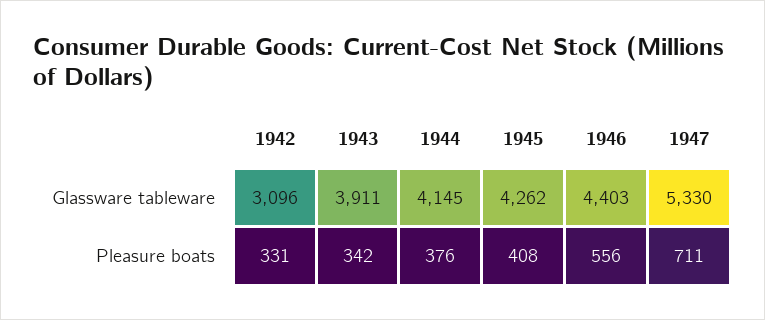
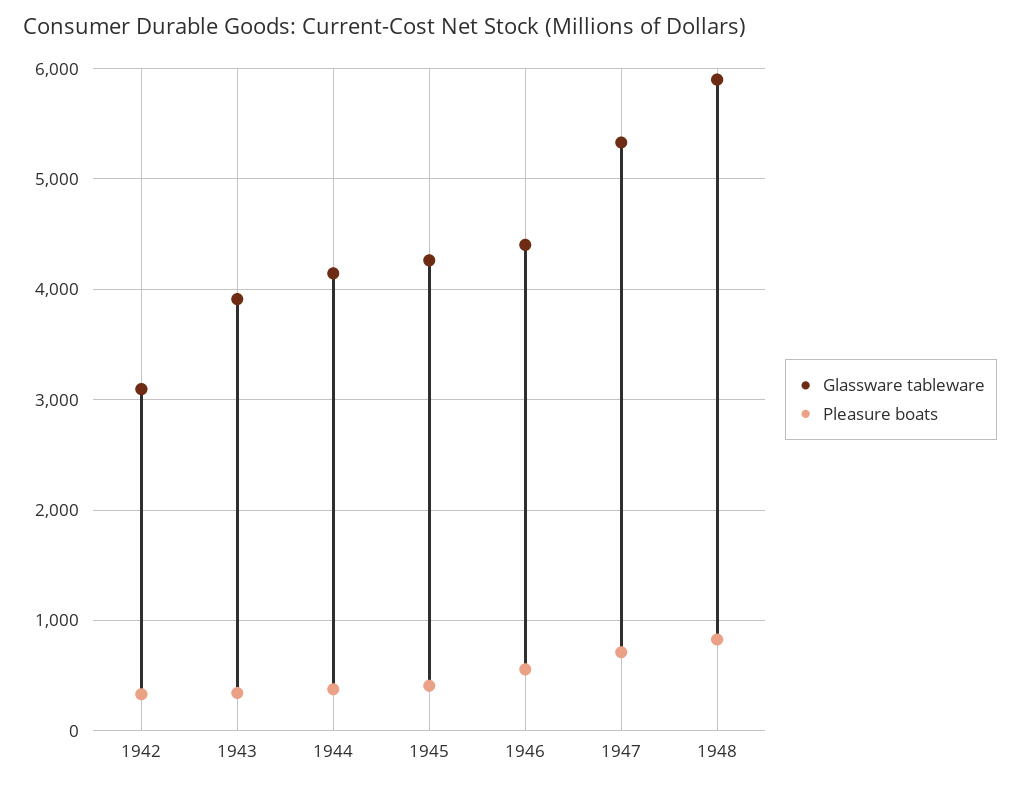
Glassware tableware, 1948: none -> 5900
Pleasure boats, 1948: none -> 800

